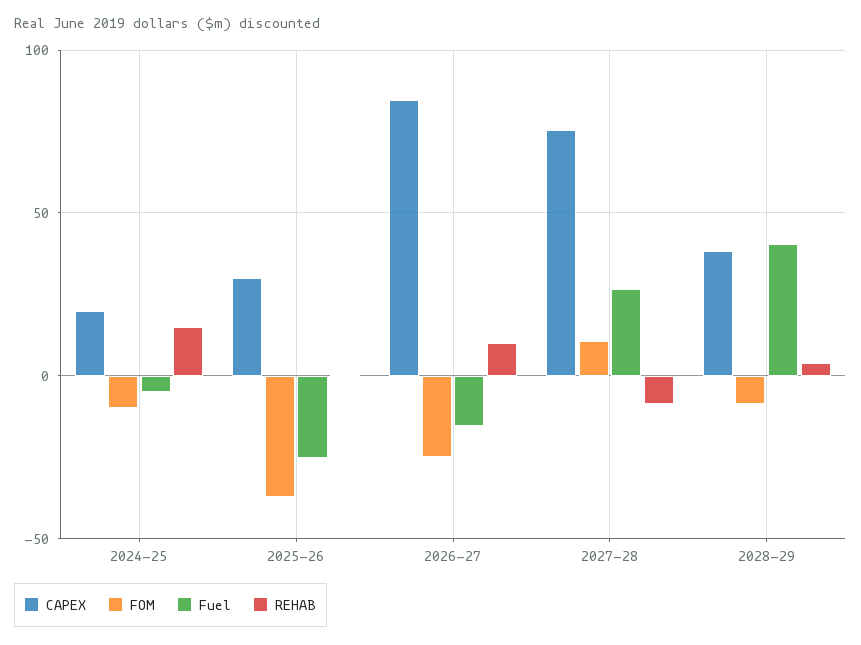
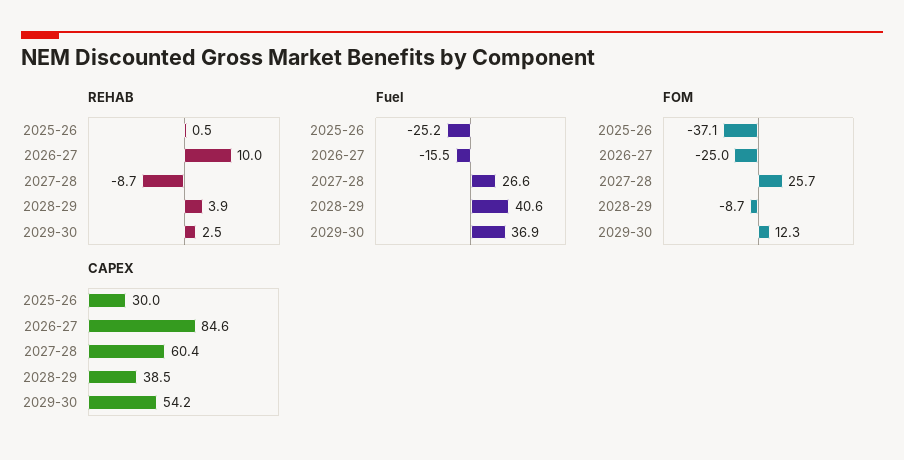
CAPEX, 2024-25: 20 -> none
FOM, 2024-25: -10 -> none
Fuel, 2024-25: -5 -> none
REHAB, 2024-25: 15 -> none
CAPEX, 2027-28: 75 -> 60.4
FOM, 2027-28: 10 -> 25.7
REHAB, 2029-30: none -> 2.5
Fuel, 2029-30: none -> 36.9
FOM, 2029-30: none -> 12.3
CAPEX, 2029-30: none -> 54.2

